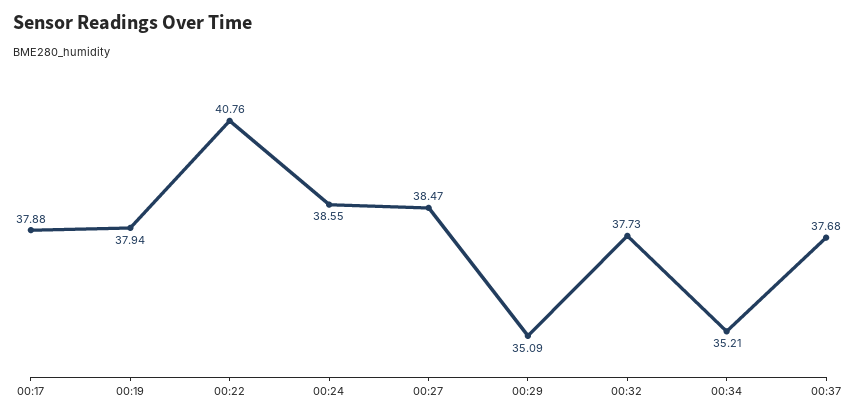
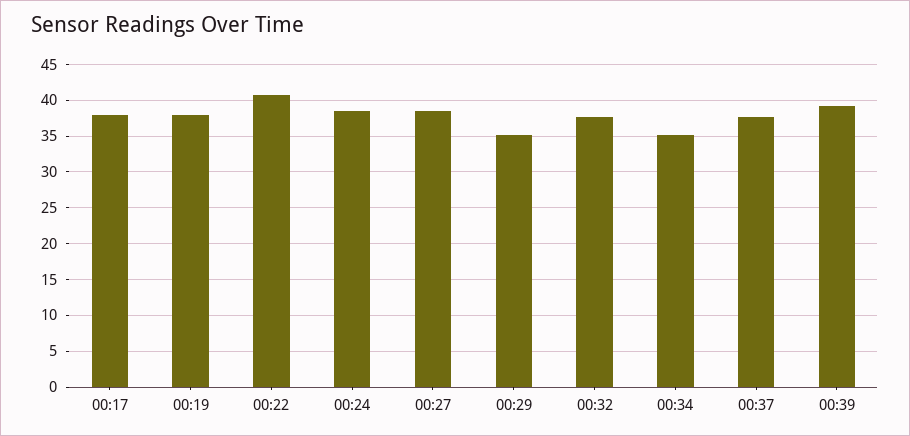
00:39: none -> 39

